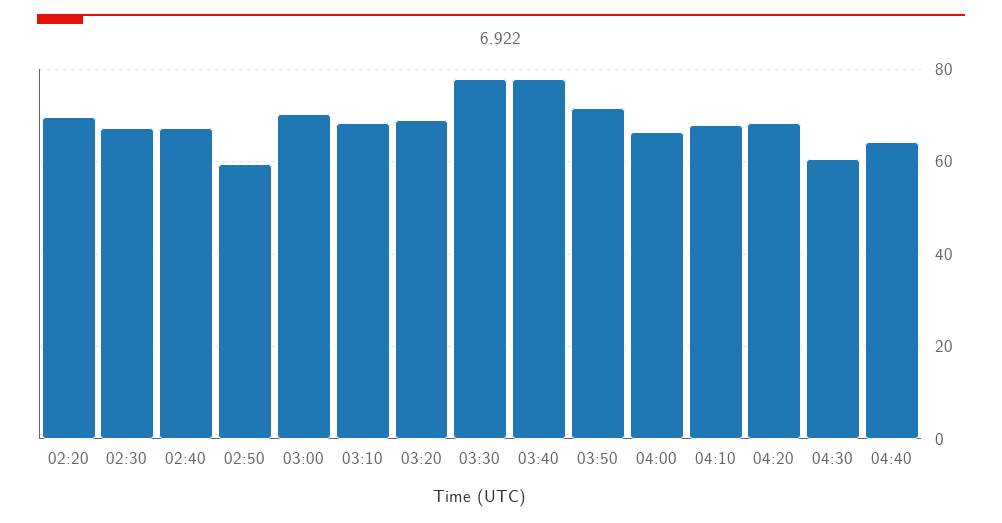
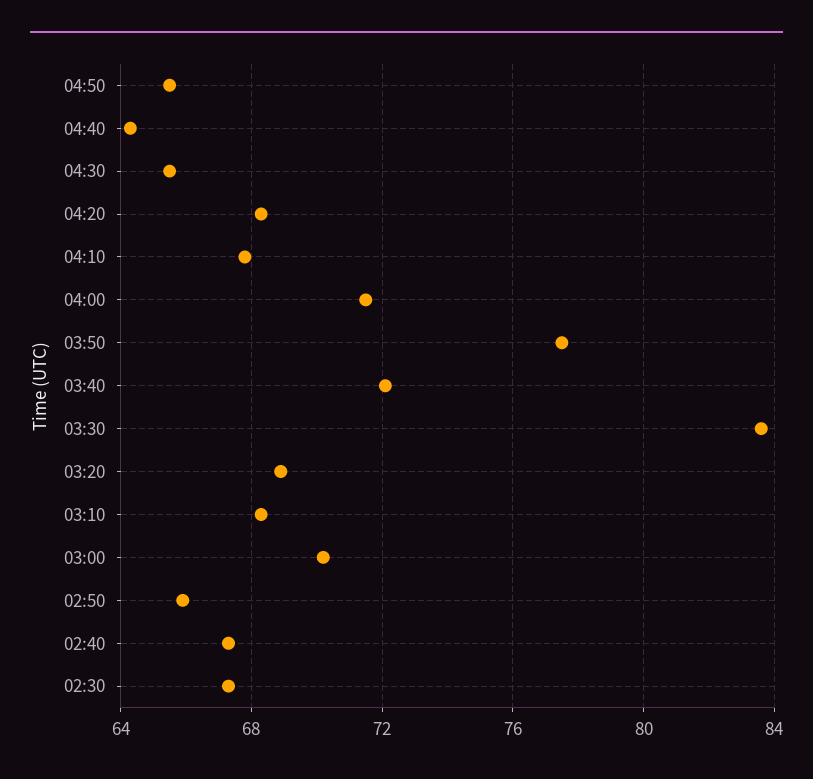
02:20: 70 -> none
02:50: 60 -> 66
03:30: 78 -> 83.5
03:40: 78 -> 72
03:50: 72 -> 77.5
04:00: 66 -> 71.5
04:30: 60 -> 65.5
04:50: none -> 65.5

